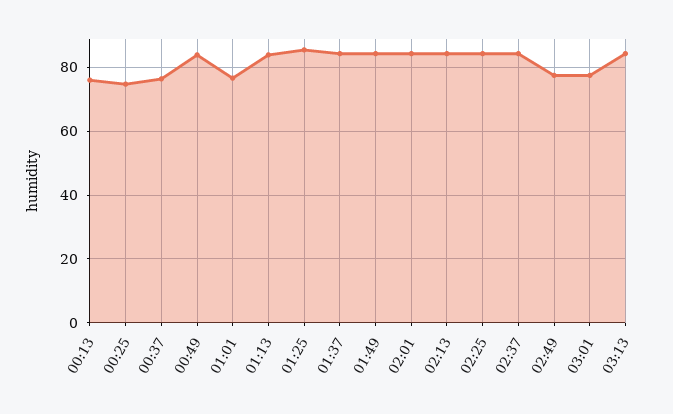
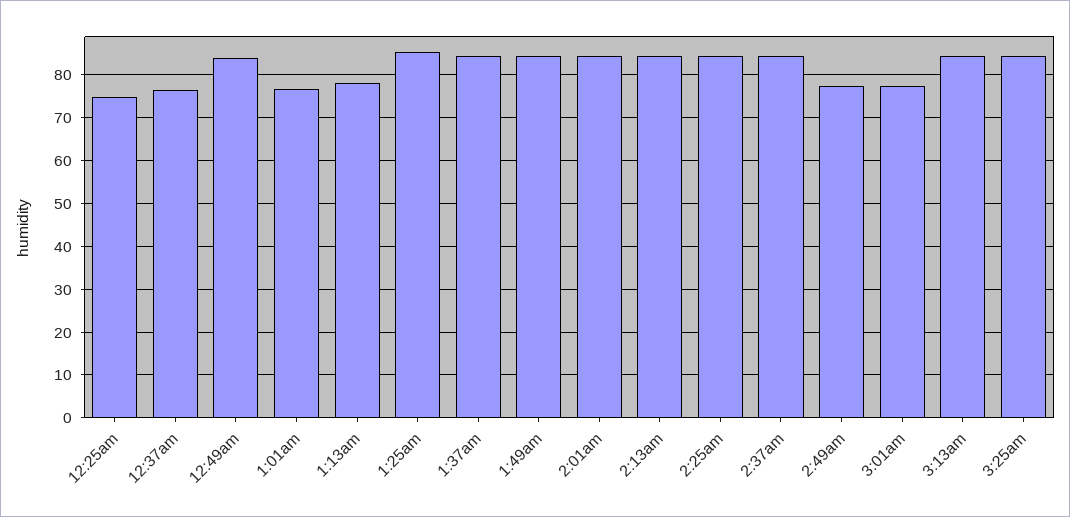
00:13: 76 -> none
01:13: 84 -> 78
3:25am: none -> 84

